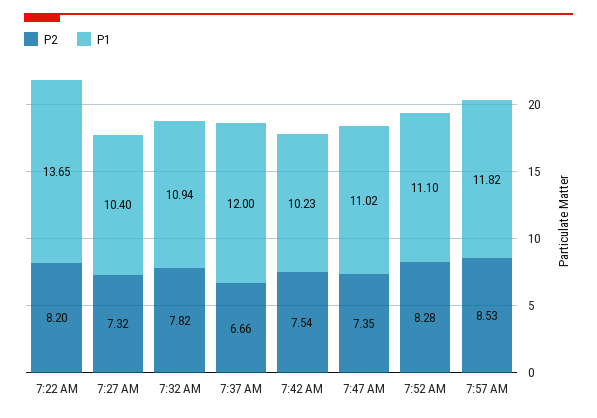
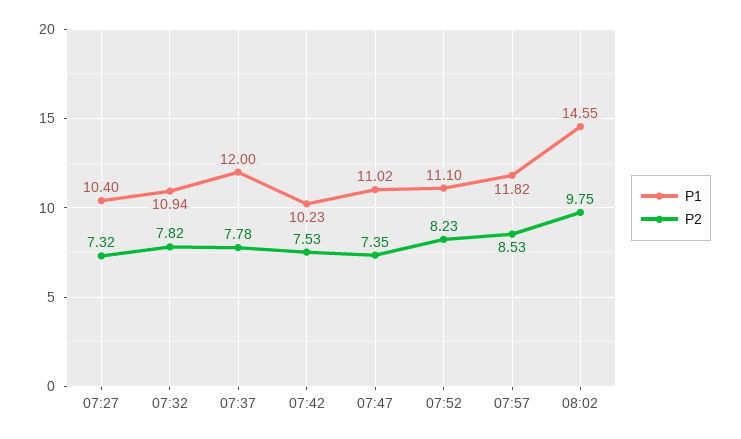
P2, 7:22 AM: 8.2 -> none
P1, 7:22 AM: 13.65 -> none
P2, 7:37 AM: 6.66 -> 7.78
P2, 7:42 AM: 7.54 -> 7.53
P2, 7:52 AM: 8.28 -> 8.23
P1, 08:02: none -> 14.55
P2, 08:02: none -> 9.75

